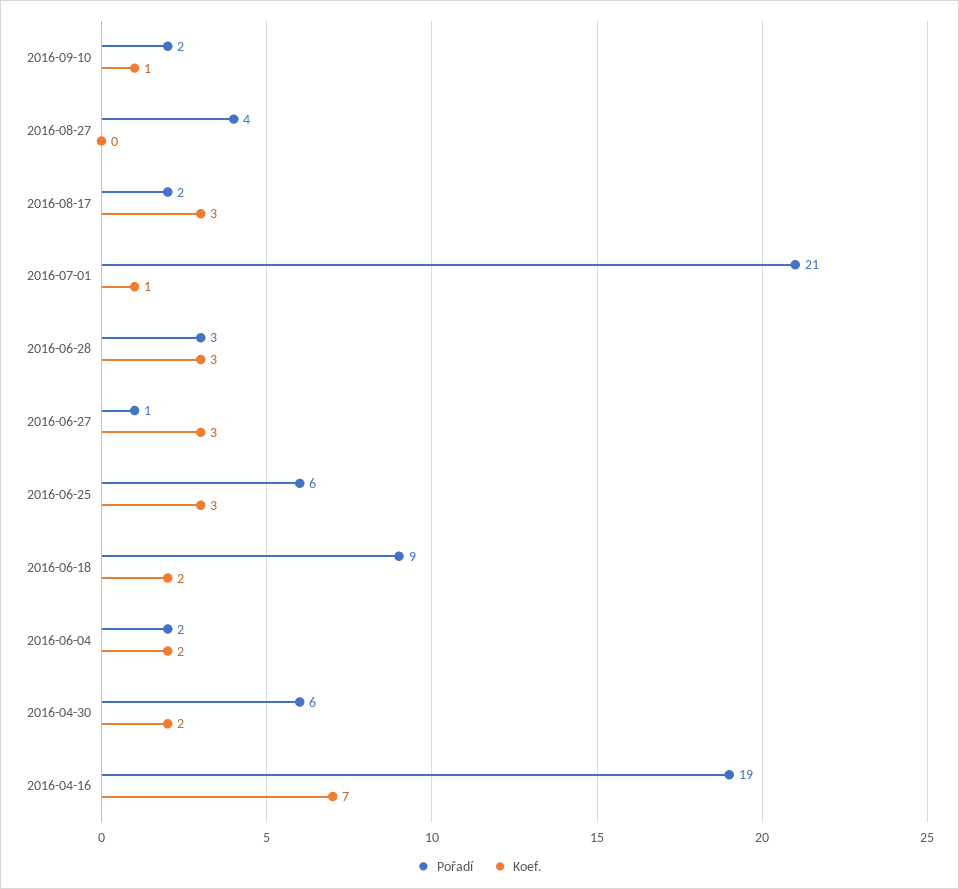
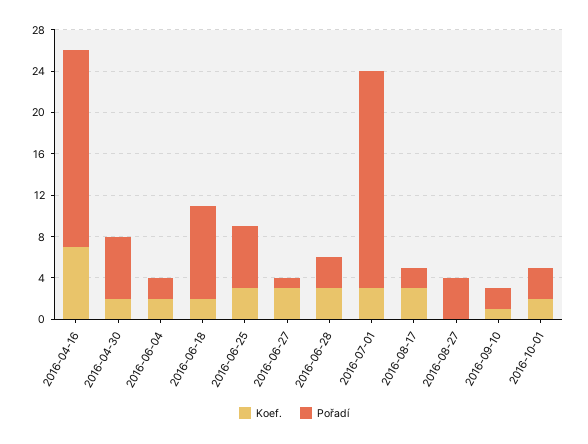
Koef., 2016-07-01: 1 -> 3
Koef., 2016-10-01: none -> 2
Pořadí, 2016-10-01: none -> 3

